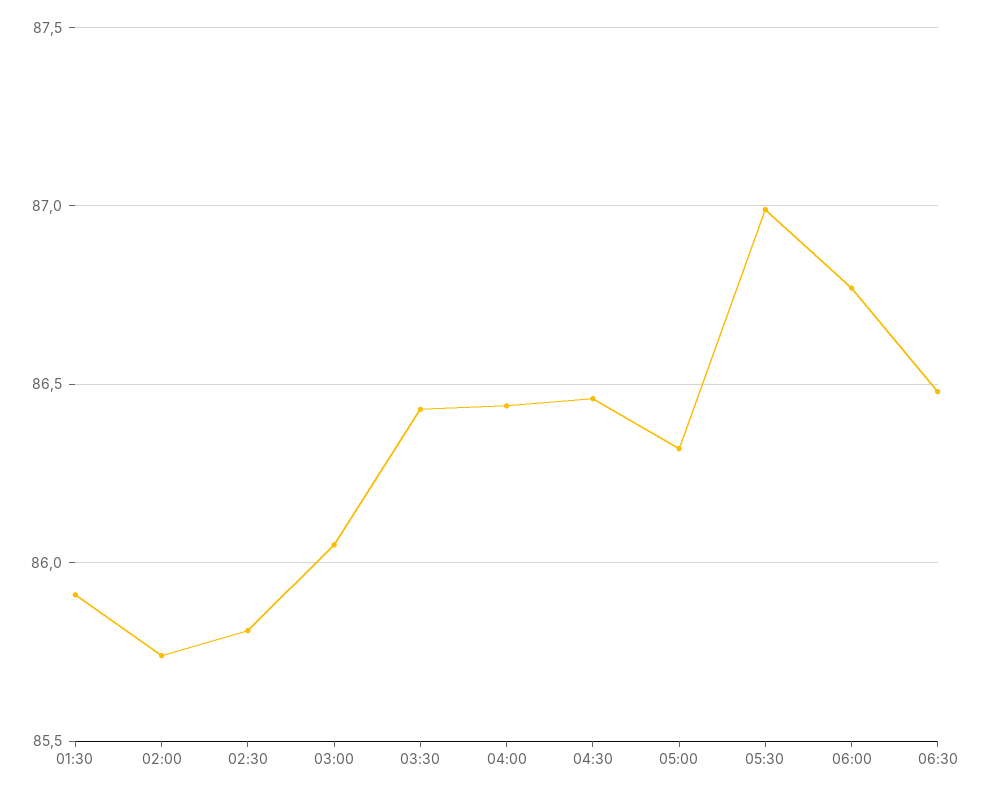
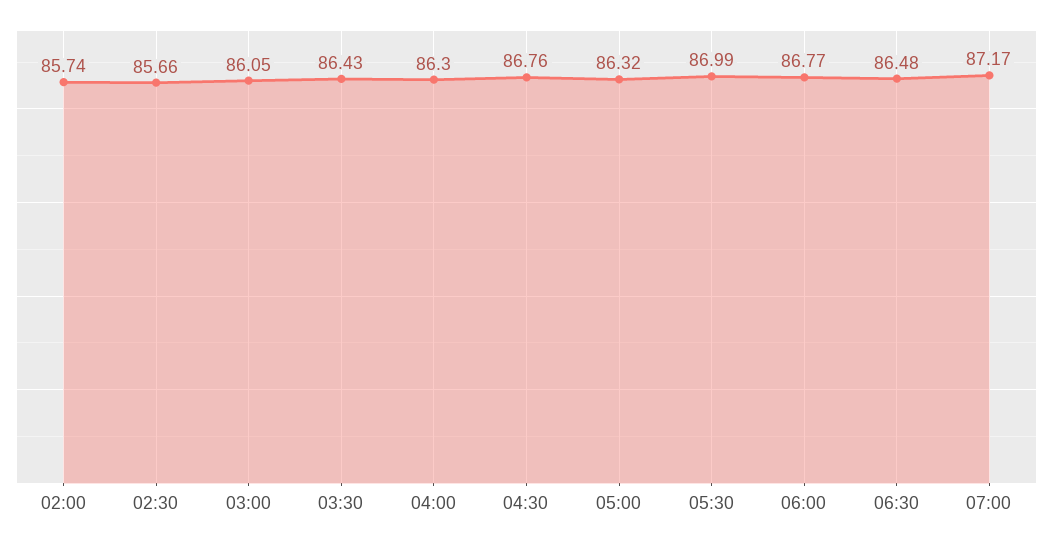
01:30: 85.9 -> none
02:30: 85.8 -> 85.66
04:00: 86.45 -> 86.3
04:30: 86.45 -> 86.76
07:00: none -> 87.17

